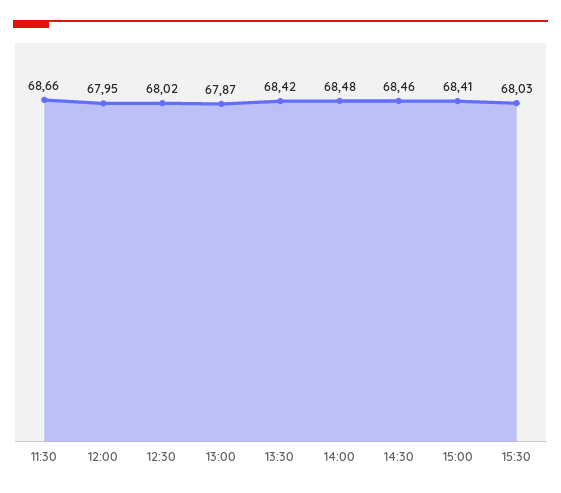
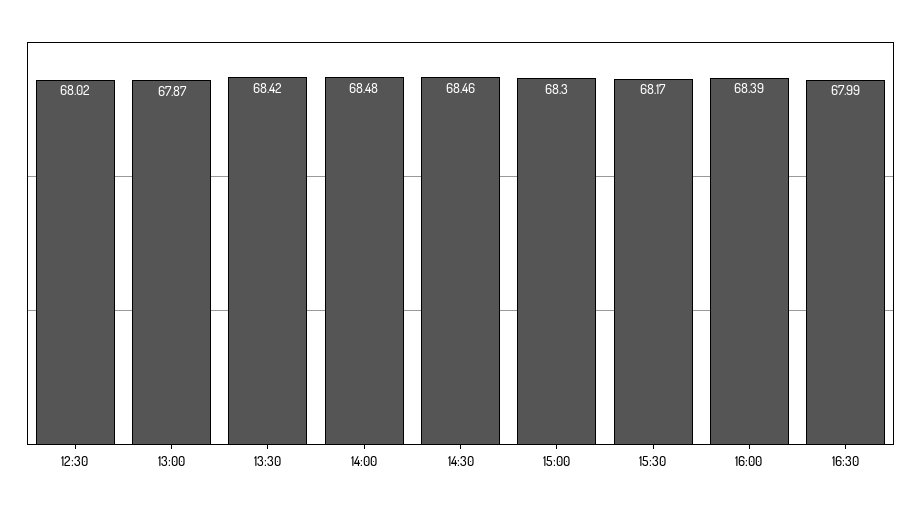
11:30: 68.66 -> none
12:00: 67.95 -> none
15:00: 68.41 -> 68.3
15:30: 68.03 -> 68.17
16:00: none -> 68.39
16:30: none -> 67.99

